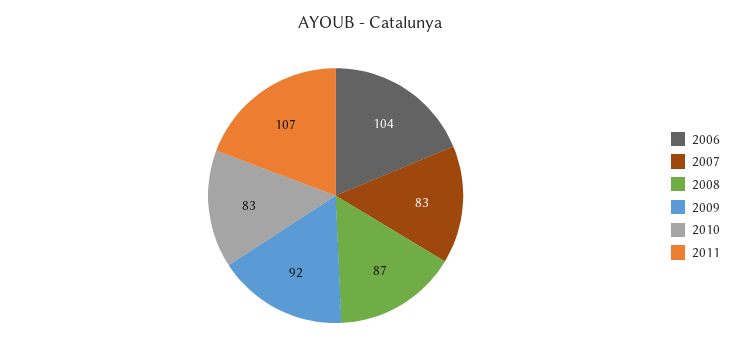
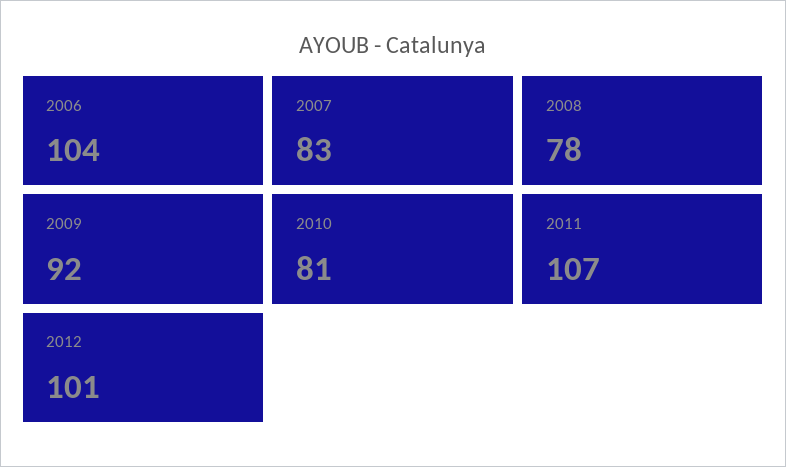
2008: 87 -> 78
2010: 83 -> 81
2012: none -> 101

